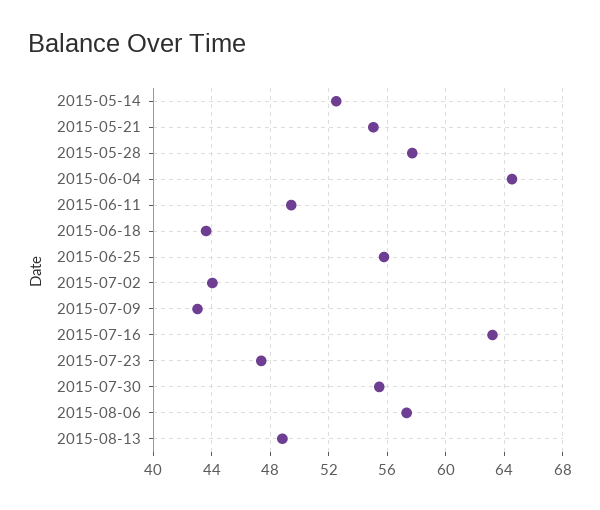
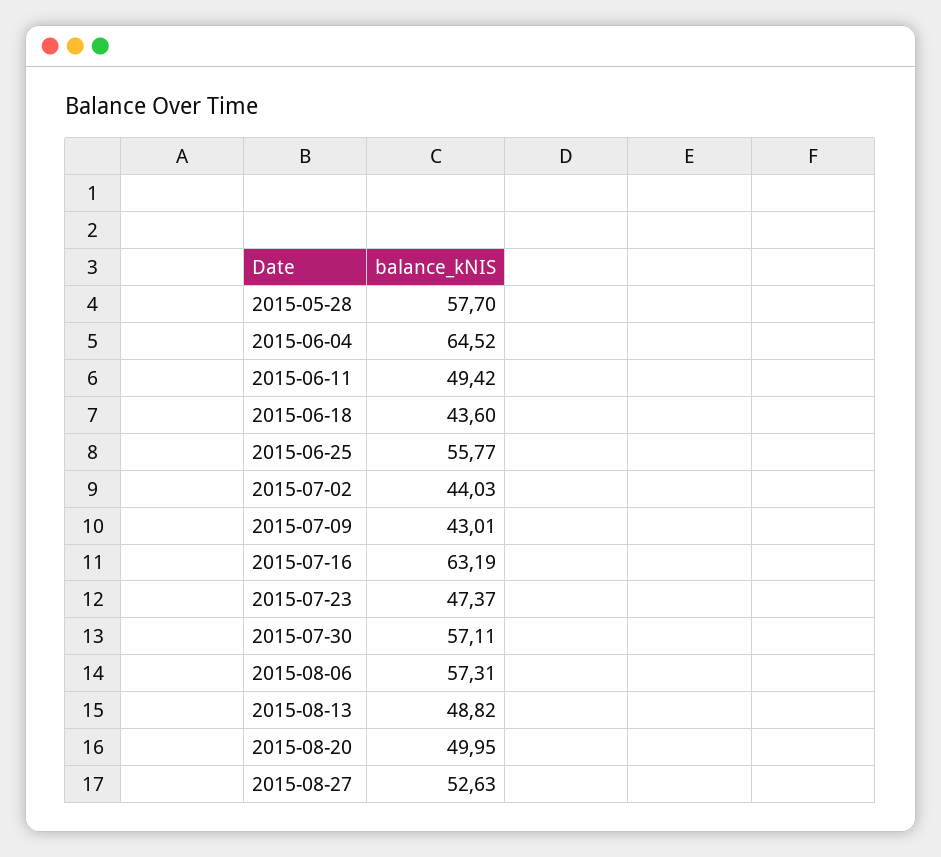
2015-05-14: 52.5 -> none
2015-05-21: 55 -> none
2015-07-30: 55.5 -> 57.11
2015-08-20: none -> 49.95
2015-08-27: none -> 52.63

